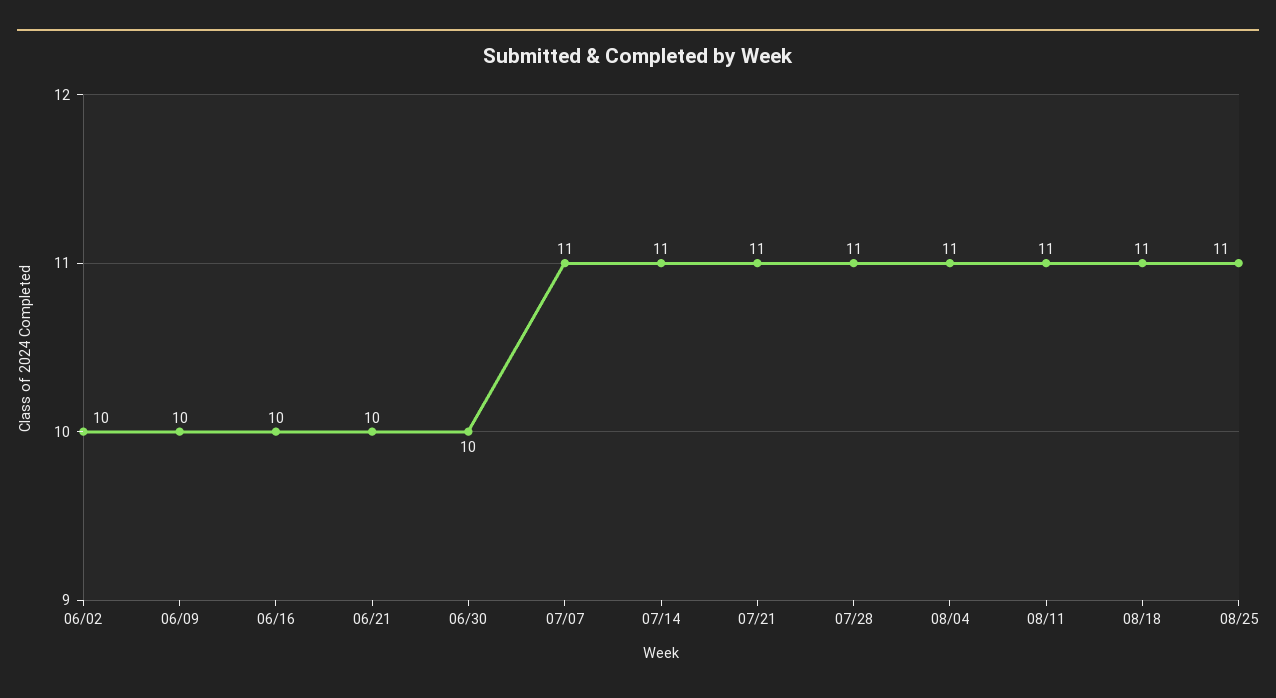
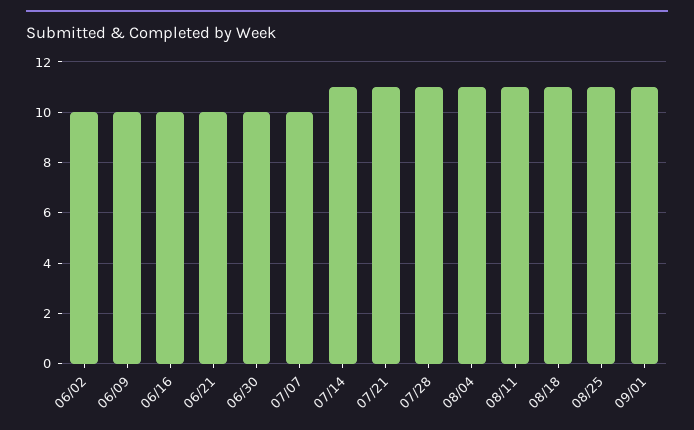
07/07: 11 -> 10
09/01: none -> 11

